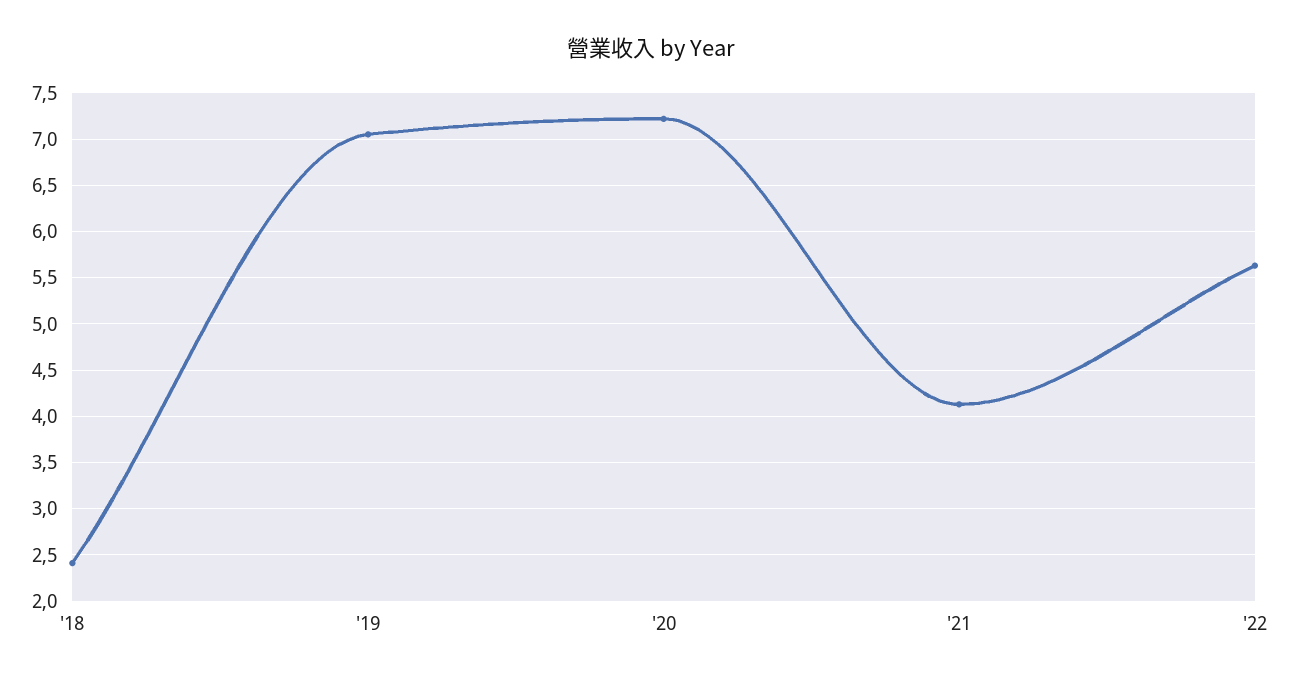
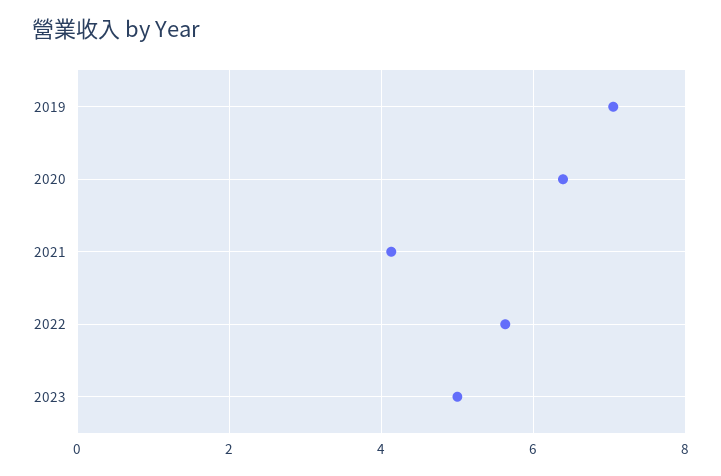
'18: 2.4 -> none
'20: 7.2 -> 6.4
2023: none -> 5

